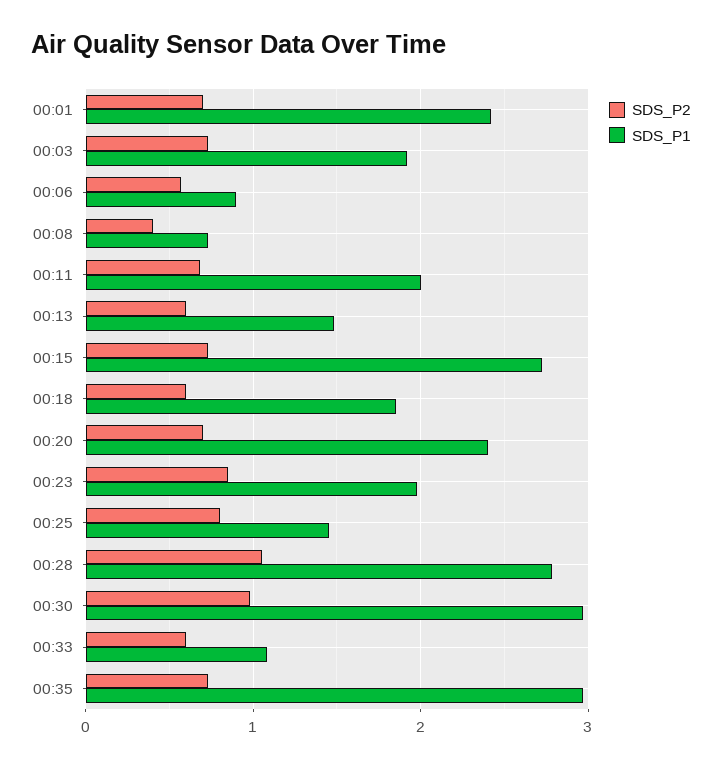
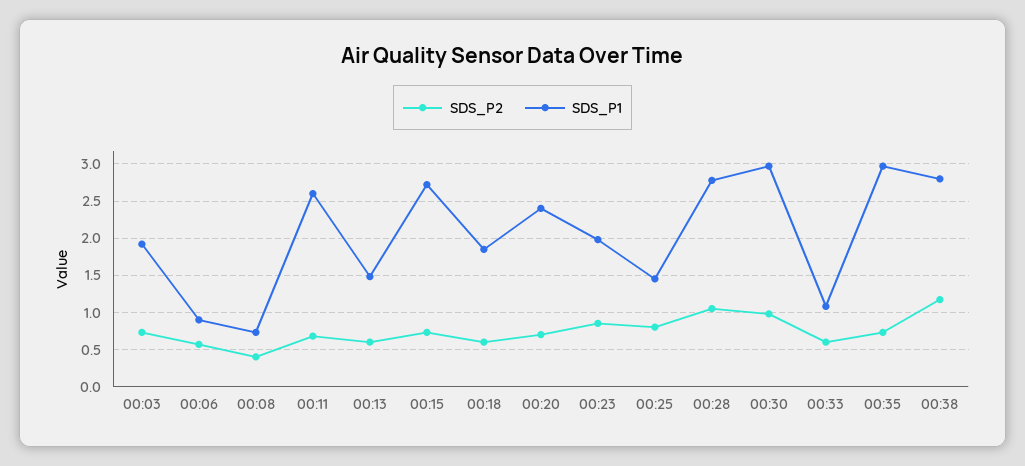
SDS_P2, 00:01: 0.7 -> none
SDS_P1, 00:01: 2.4 -> none
SDS_P1, 00:11: 2 -> 2.6
SDS_P2, 00:38: none -> 1.2
SDS_P1, 00:38: none -> 2.8

